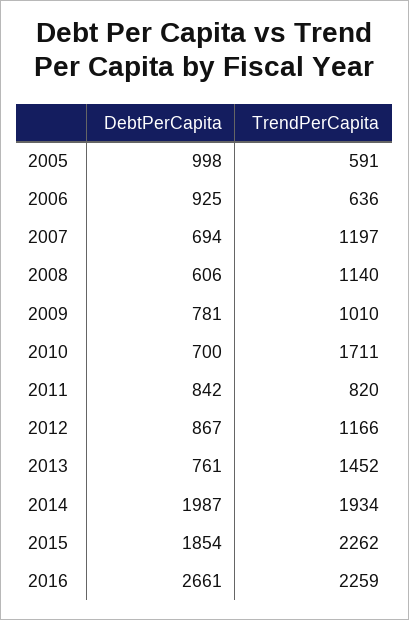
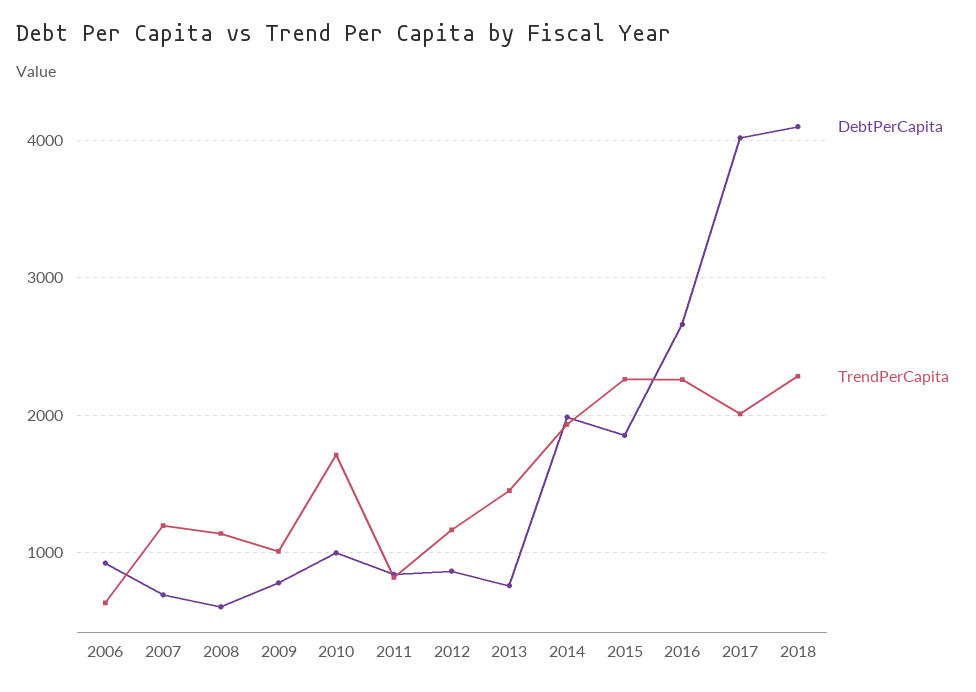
DebtPerCapita, 2005: 998 -> none
TrendPerCapita, 2005: 591 -> none
DebtPerCapita, 2010: 700 -> 1000
DebtPerCapita, 2017: none -> 4000
TrendPerCapita, 2017: none -> 2000
DebtPerCapita, 2018: none -> 4100
TrendPerCapita, 2018: none -> 2300

